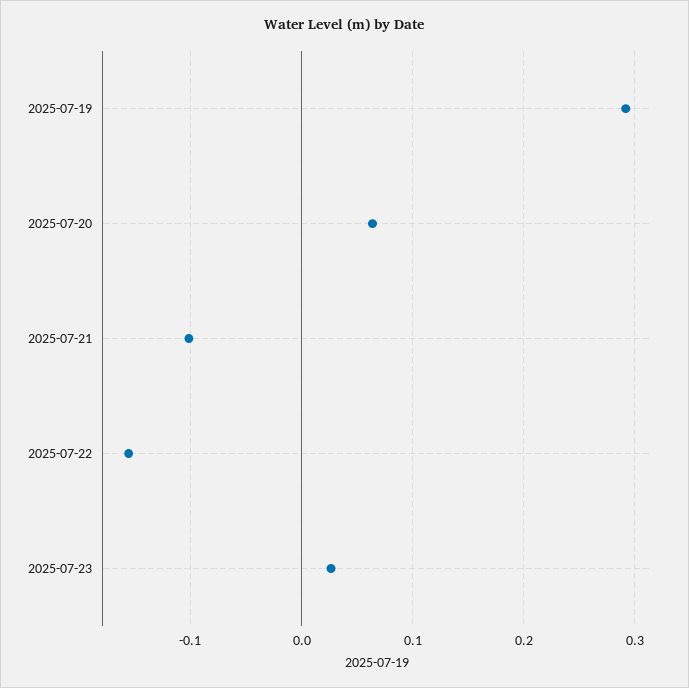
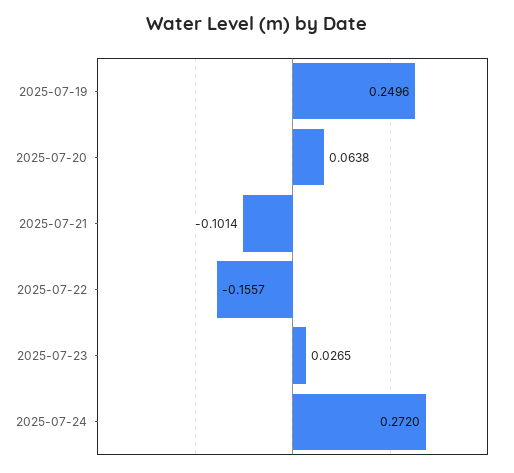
2025-07-19: 0.29 -> 0.2496
2025-07-24: none -> 0.272

